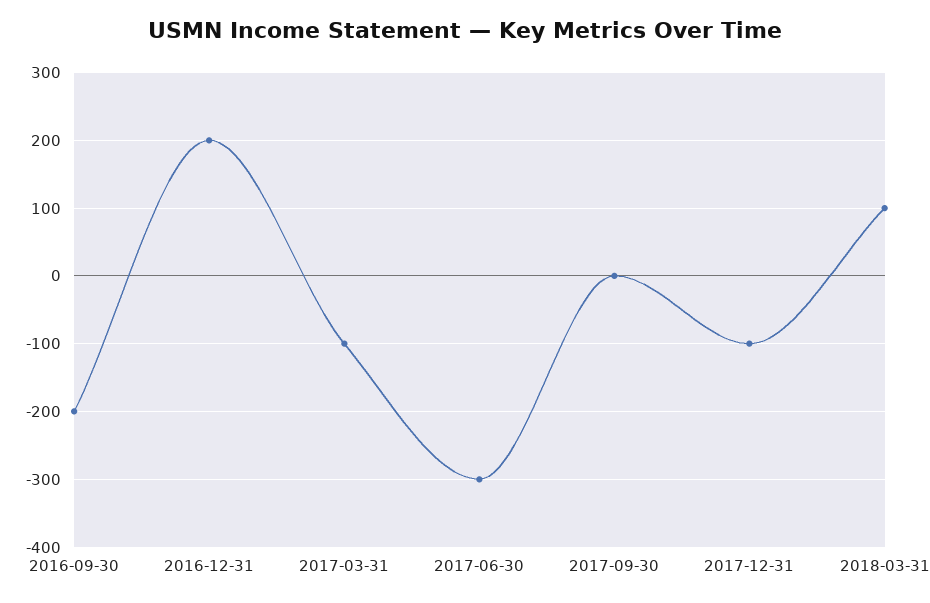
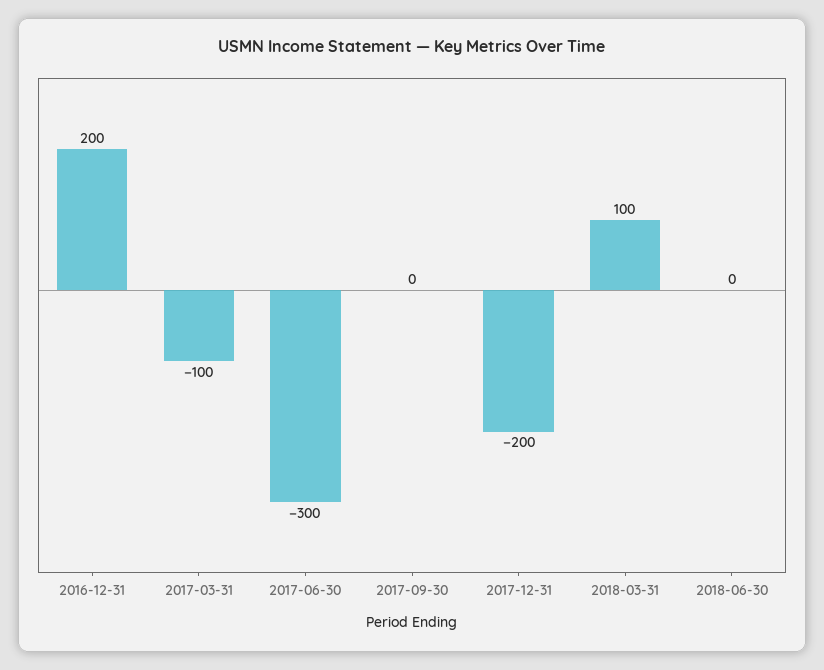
2016-09-30: -200 -> none
2017-12-31: -100 -> -200
2018-06-30: none -> 0

